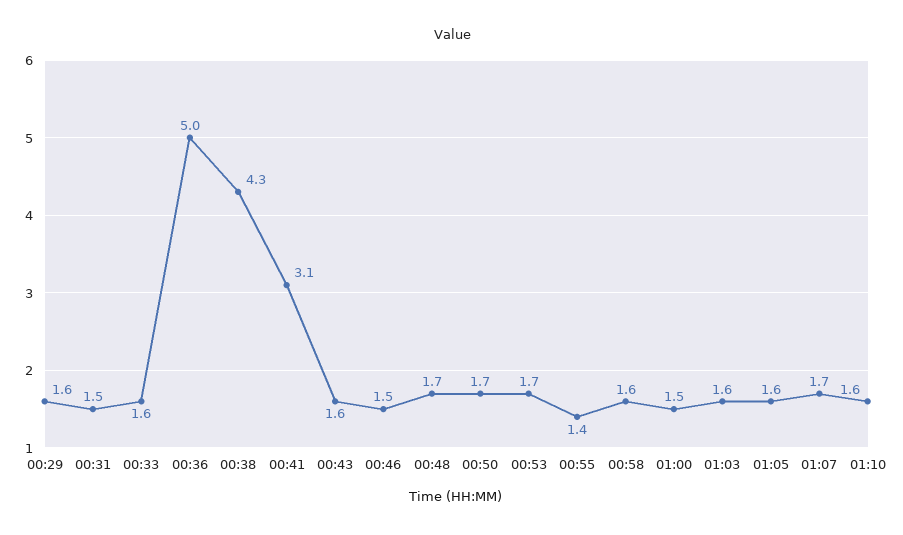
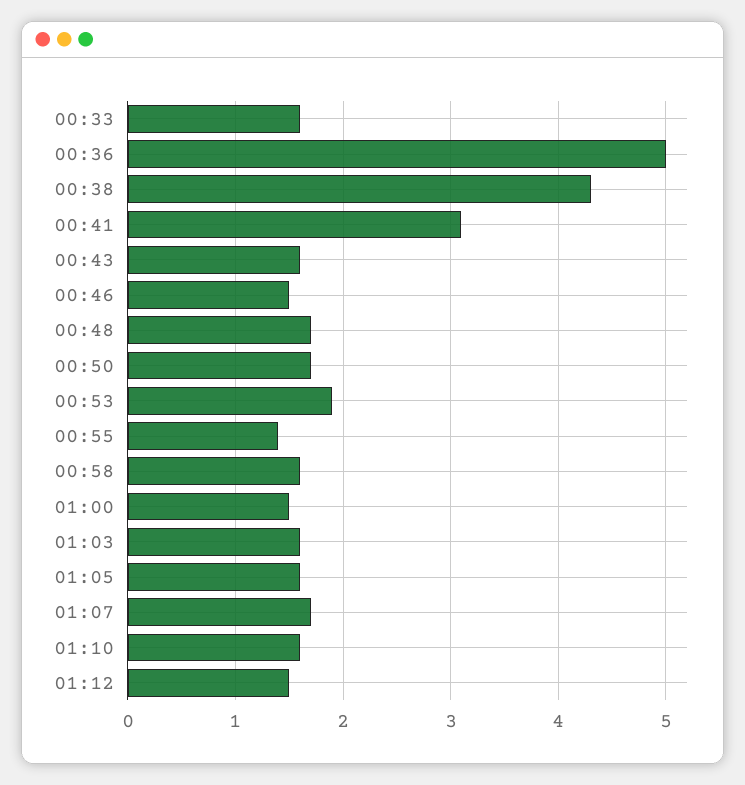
00:29: 1.6 -> none
00:31: 1.5 -> none
00:53: 1.7 -> 1.9
01:12: none -> 1.5

